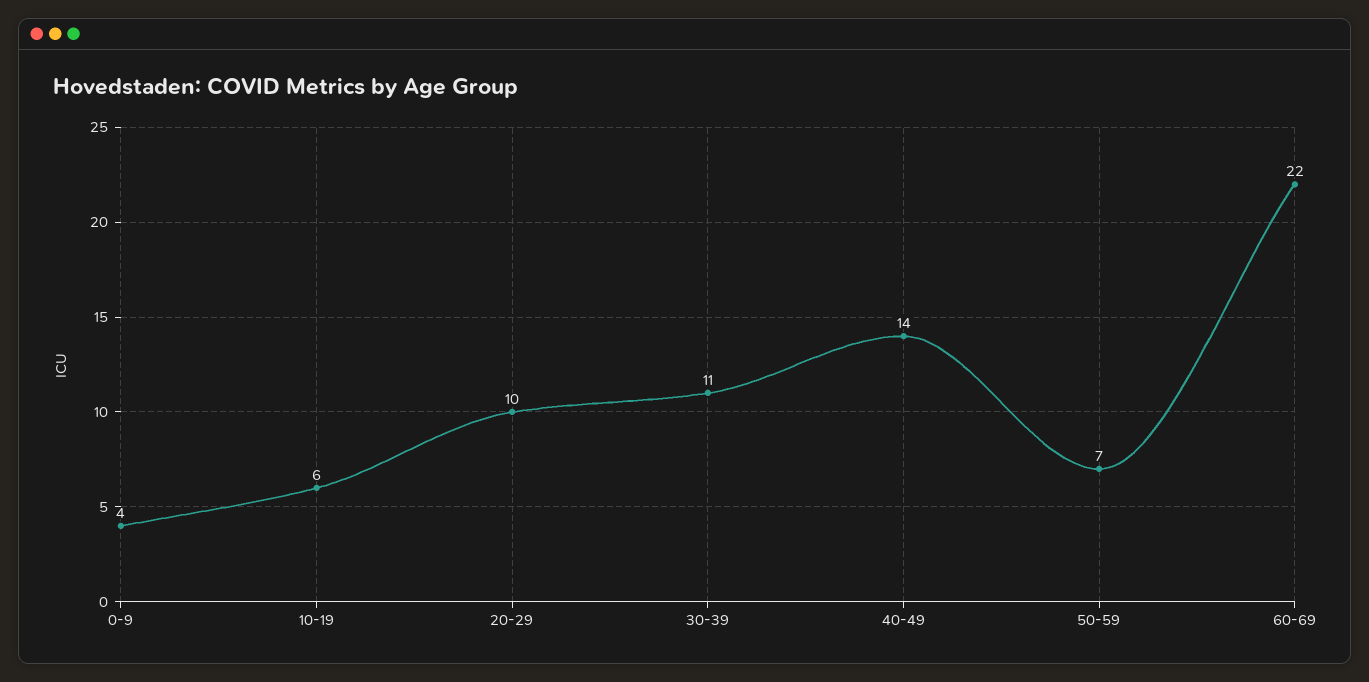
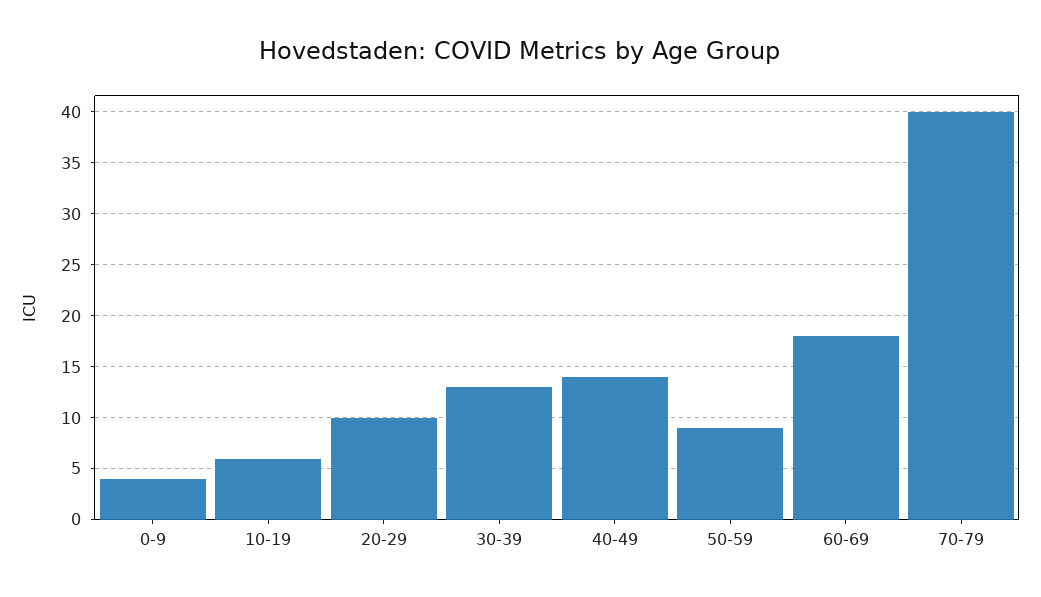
30-39: 11 -> 13
50-59: 7 -> 9
60-69: 22 -> 18
70-79: none -> 40

